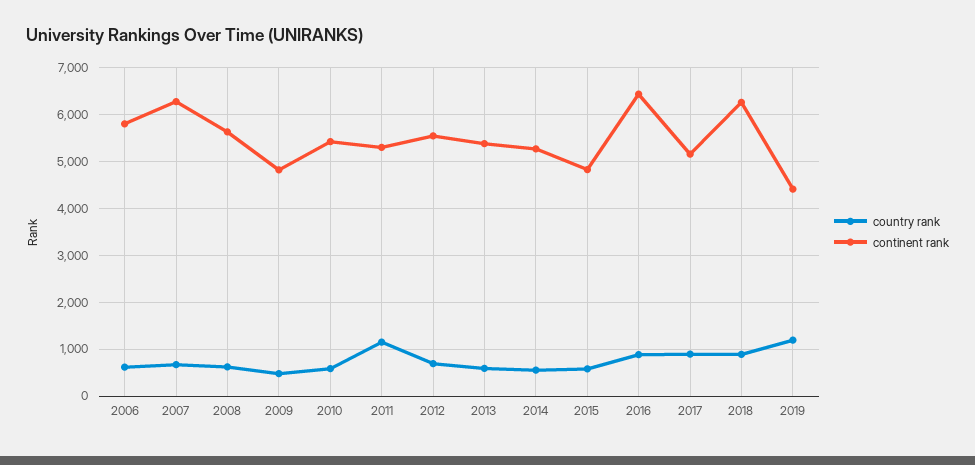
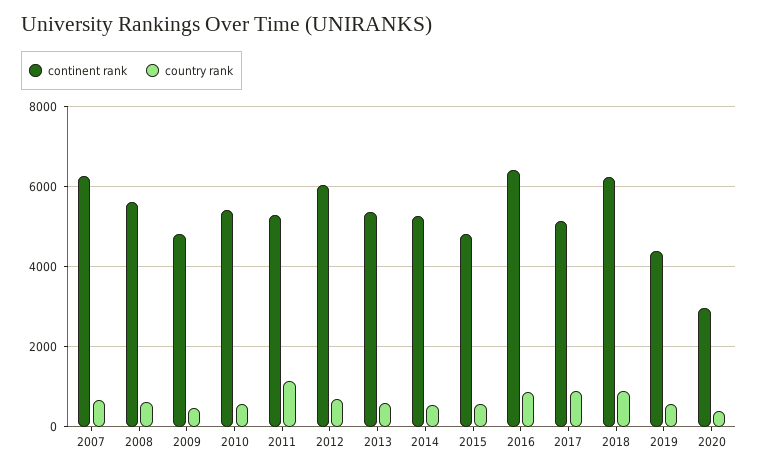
country rank, 2006: 600 -> none
continent rank, 2006: 5800 -> none
continent rank, 2012: 5600 -> 6000
country rank, 2019: 1200 -> 600
continent rank, 2020: none -> 3000
country rank, 2020: none -> 400

